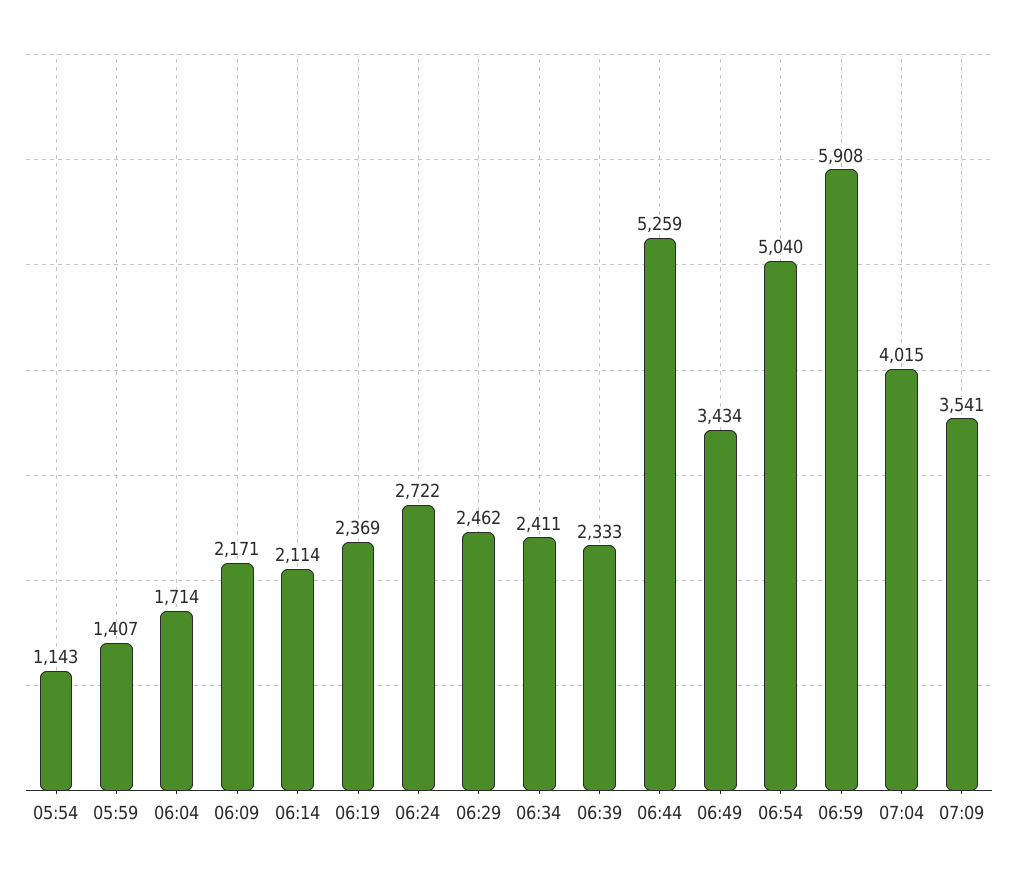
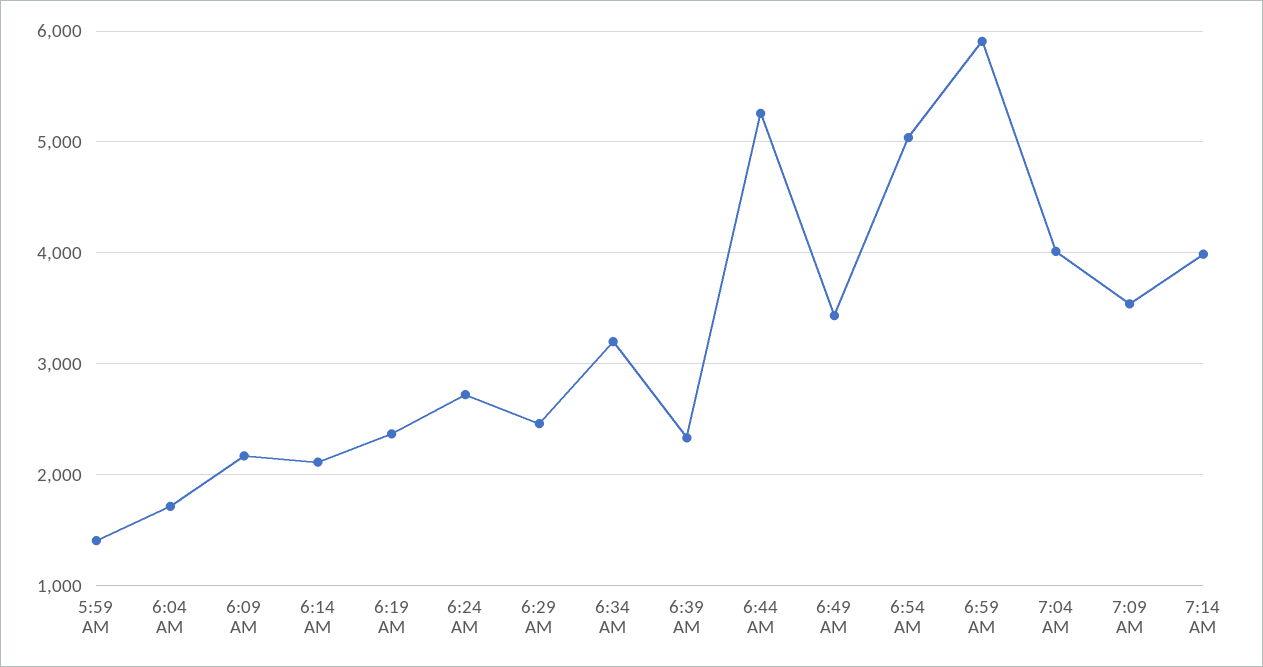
05:54: 1143 -> none
06:34: 2411 -> 3200
7:14 AM: none -> 4000

